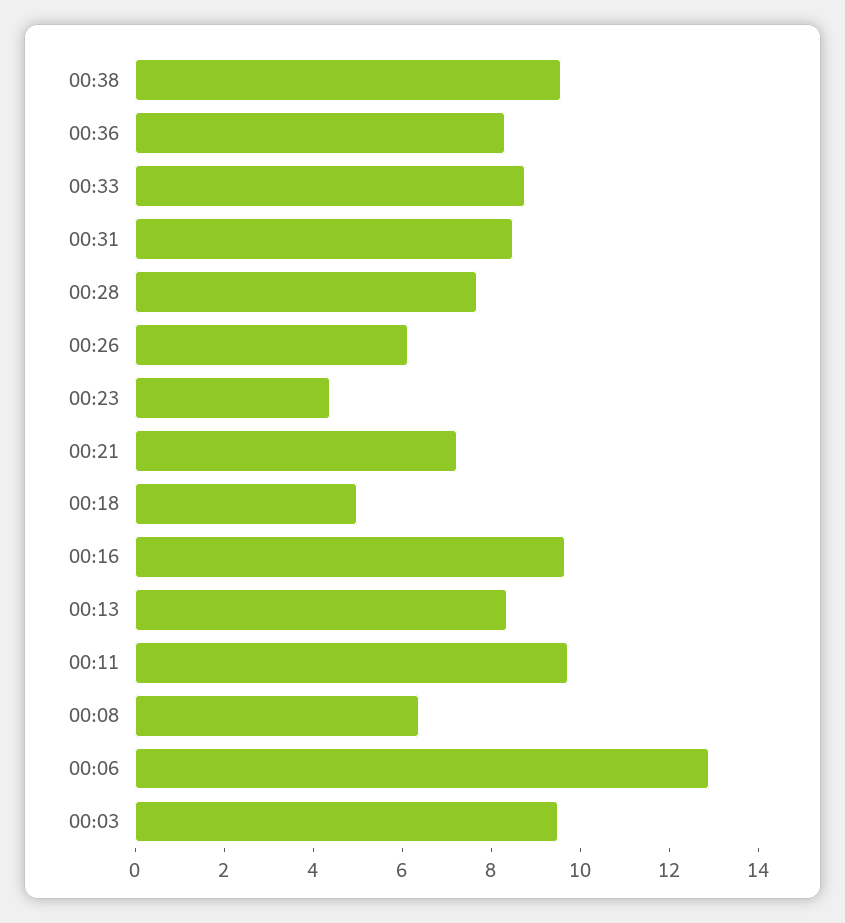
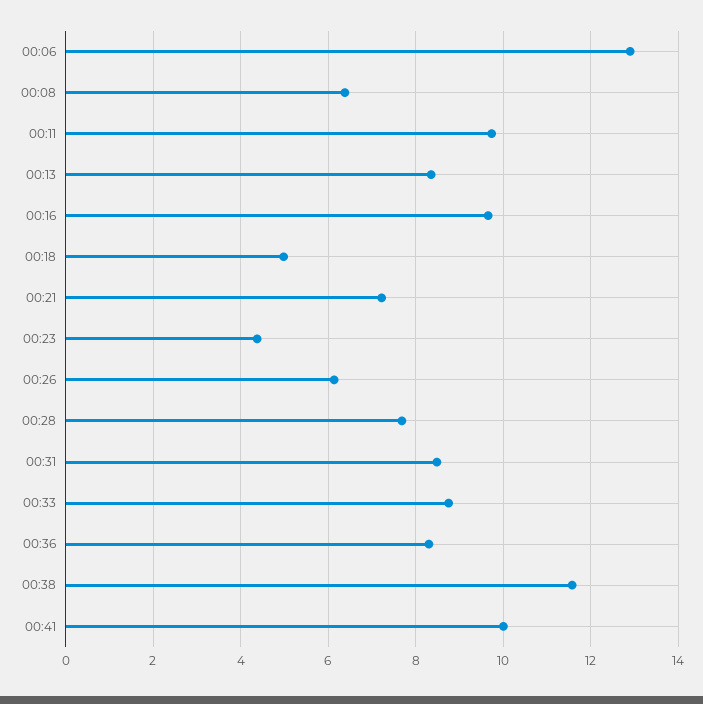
00:38: 9.5 -> 11.6
00:03: 9.5 -> none
00:41: none -> 10

